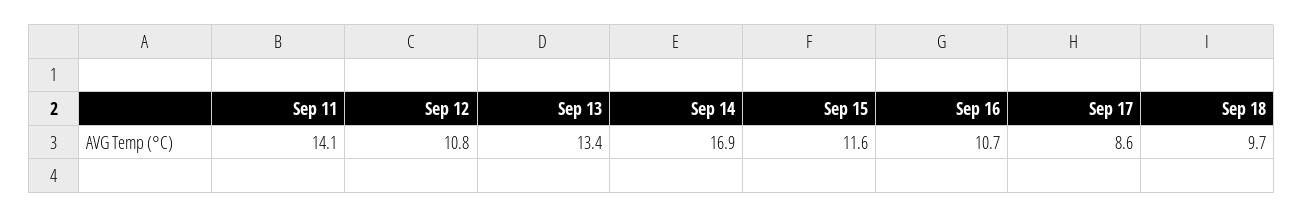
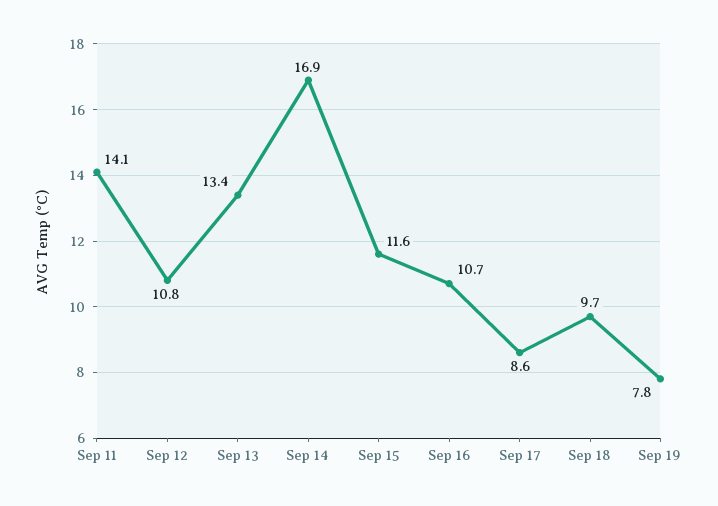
Sep 19: none -> 7.8

